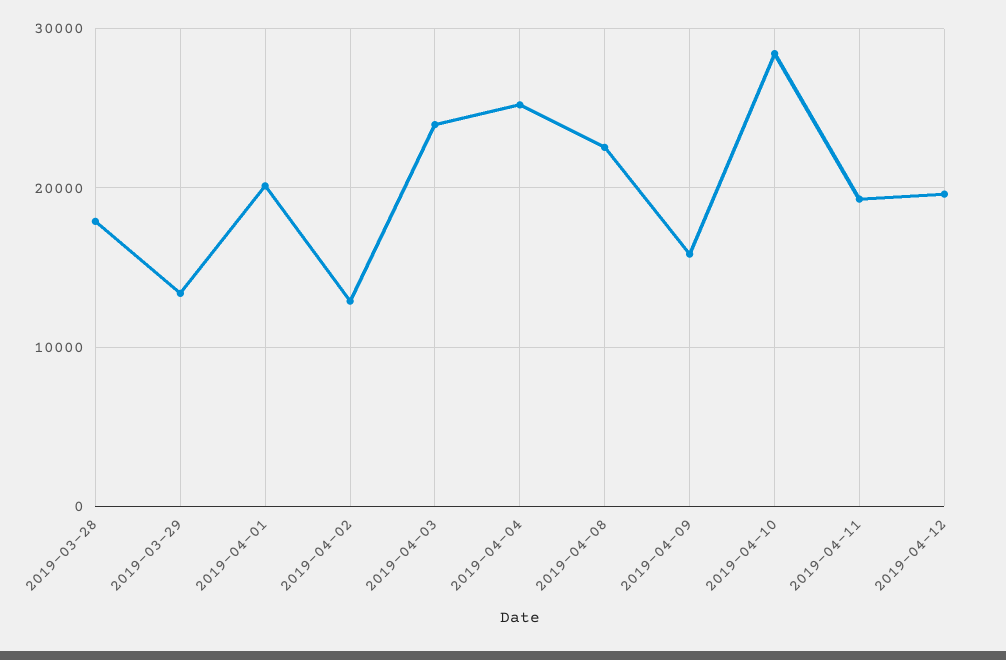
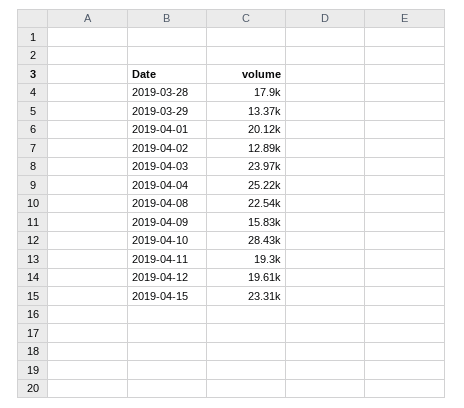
2019-04-15: none -> 23310

